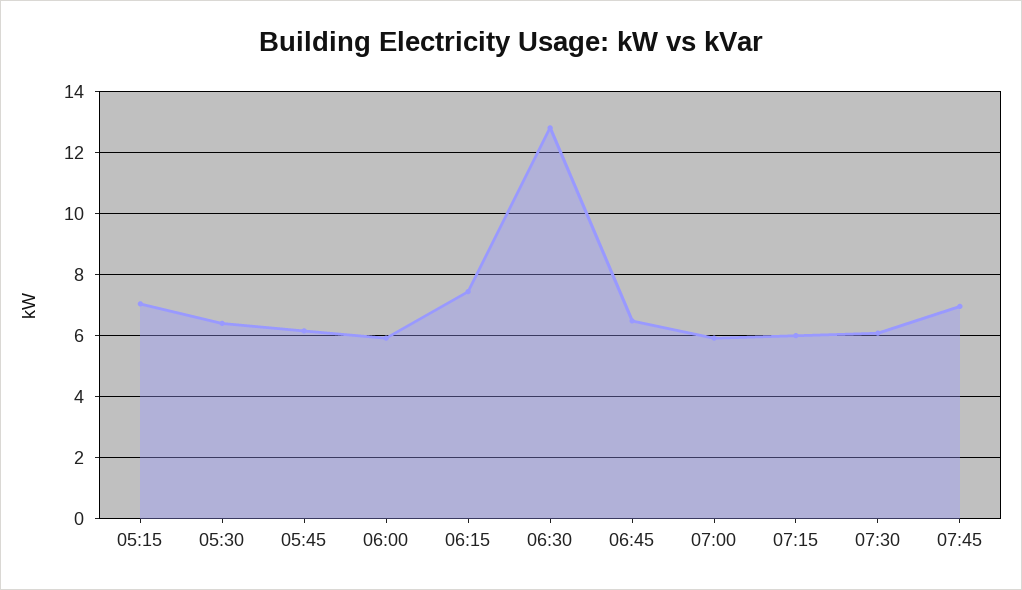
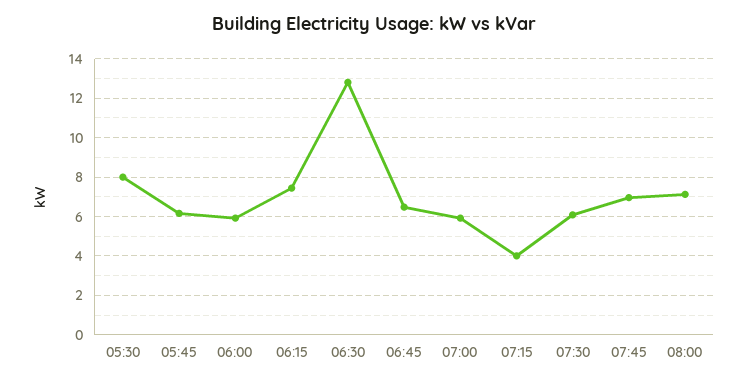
05:15: 7 -> none
05:30: 6.4 -> 8
07:15: 6 -> 4
08:00: none -> 7

